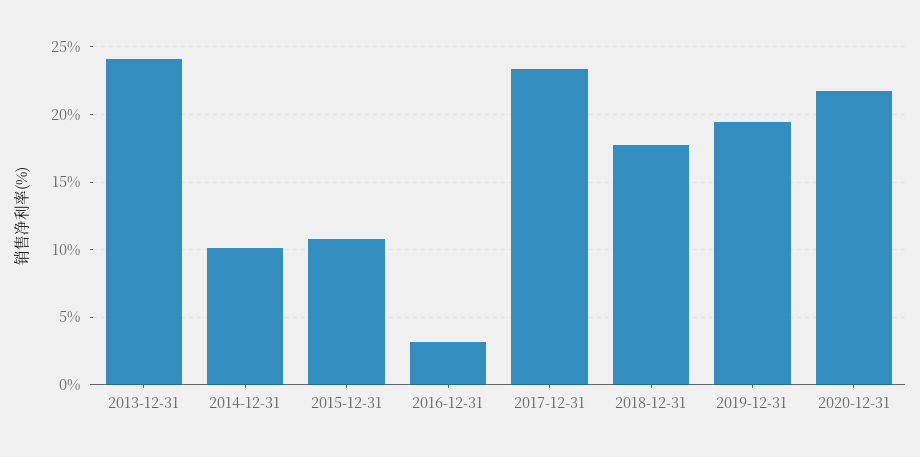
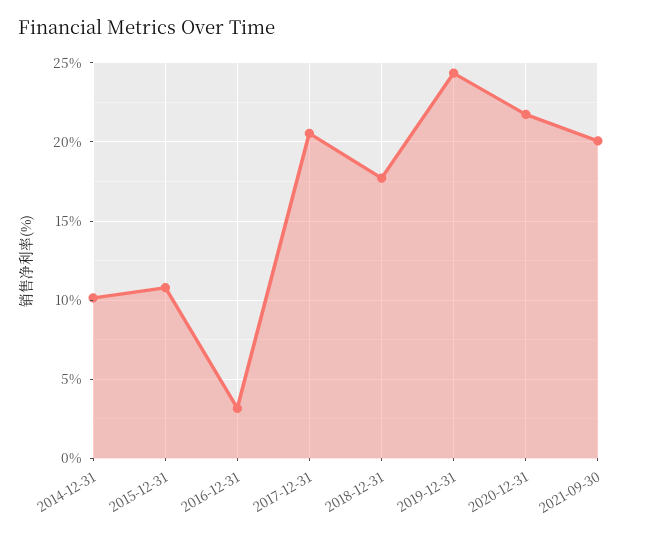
2013-12-31: 24 -> none
2017-12-31: 23.5 -> 20.5
2019-12-31: 19.5 -> 24.5
2021-09-30: none -> 20

